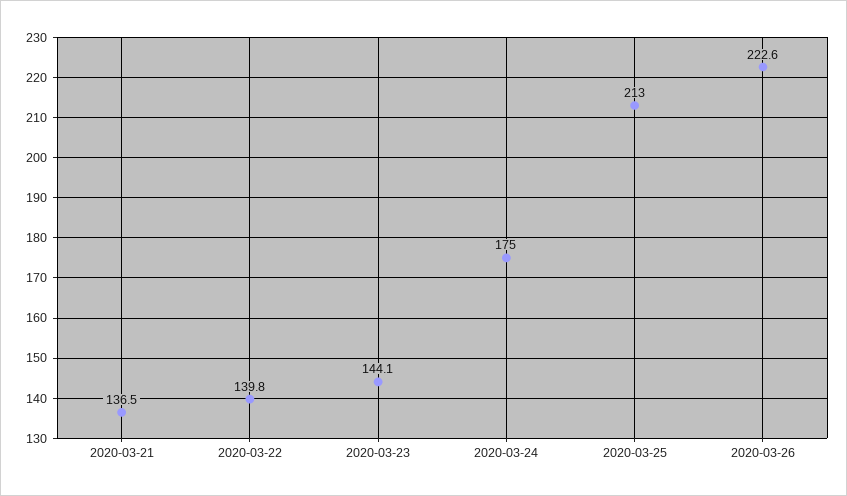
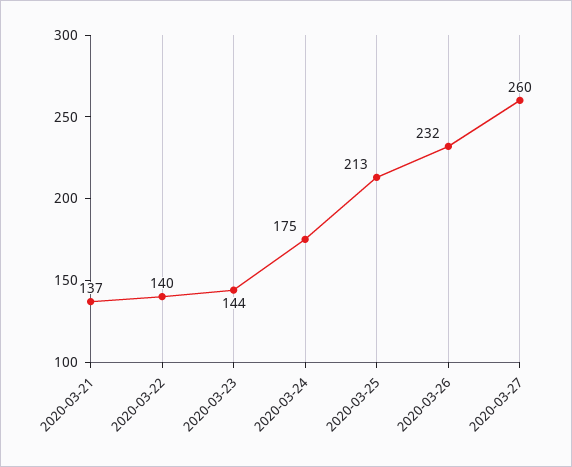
2020-03-26: 222.6 -> 232
2020-03-27: none -> 260

